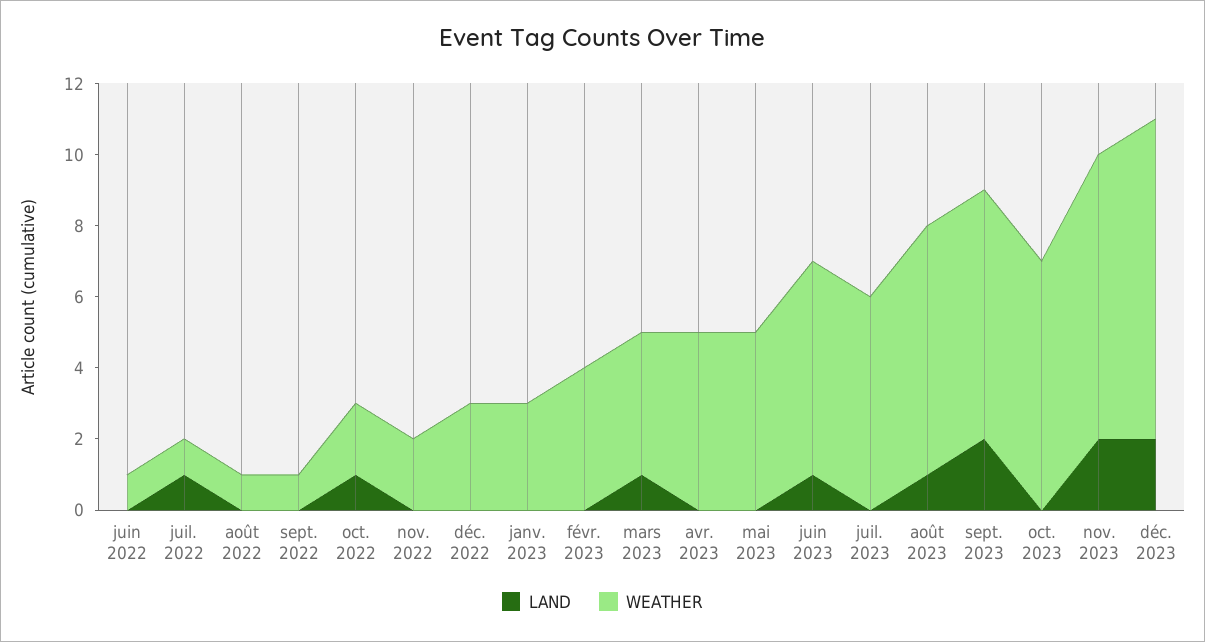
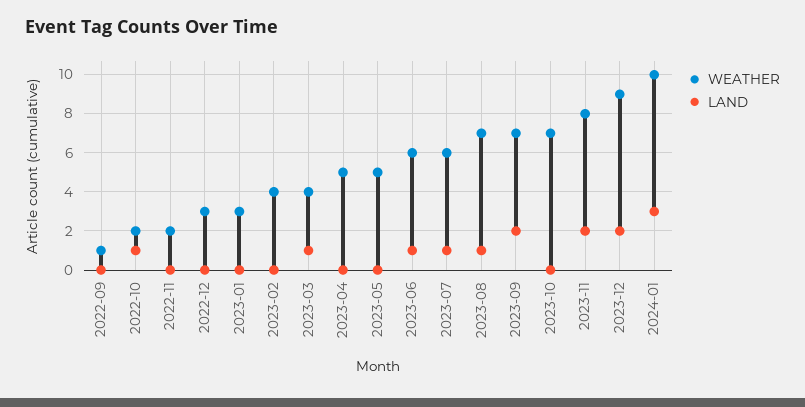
LAND, juin 2022: 0 -> none
WEATHER, juin 2022: 1 -> none
LAND, juil. 2022: 1 -> none
WEATHER, juil. 2022: 1 -> none
LAND, août 2022: 0 -> none
WEATHER, août 2022: 1 -> none
LAND, juil. 2023: 0 -> 1
WEATHER, 2024-01: none -> 10
LAND, 2024-01: none -> 3

